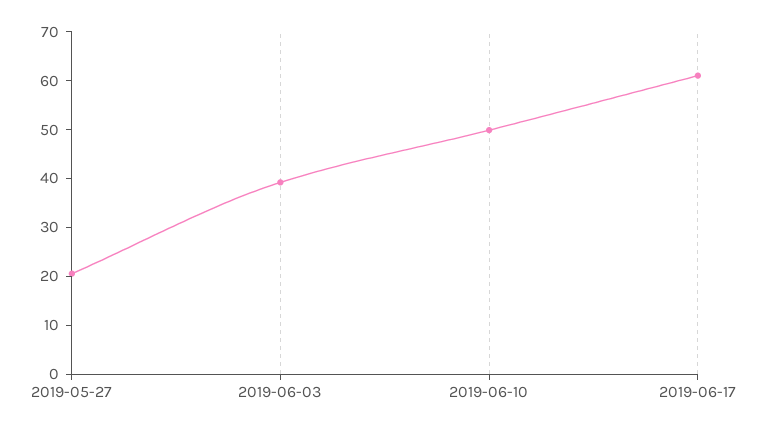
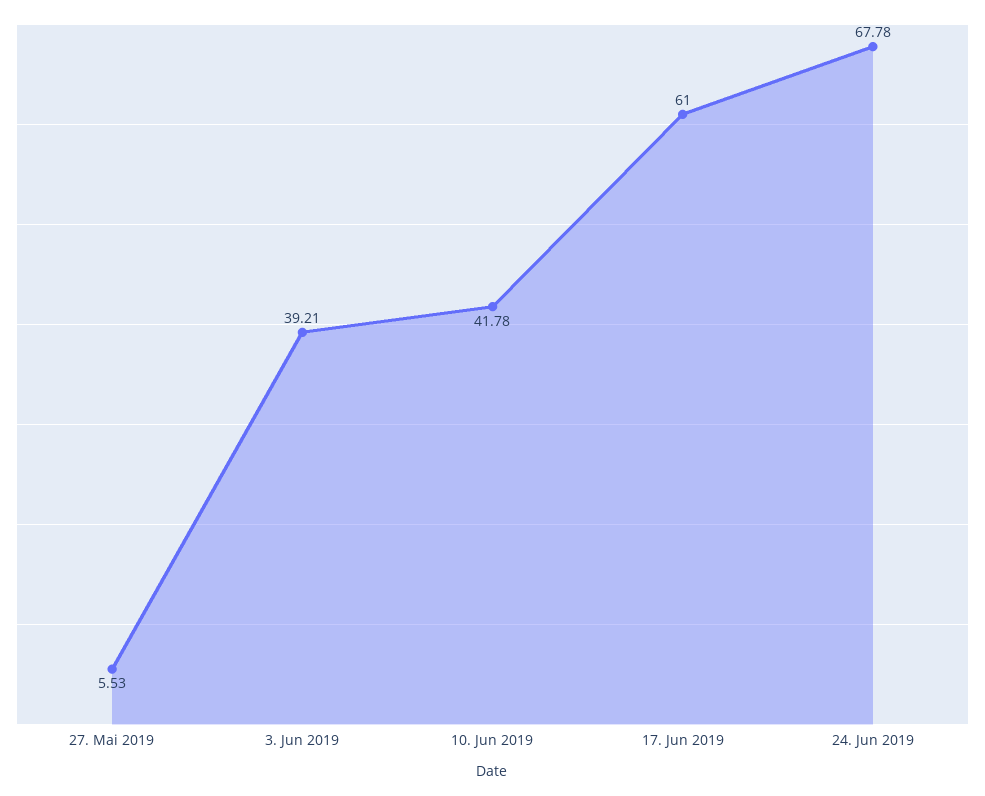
2019-05-27: 20 -> 5.53
2019-06-10: 50 -> 41.78
24. Jun 2019: none -> 67.78

